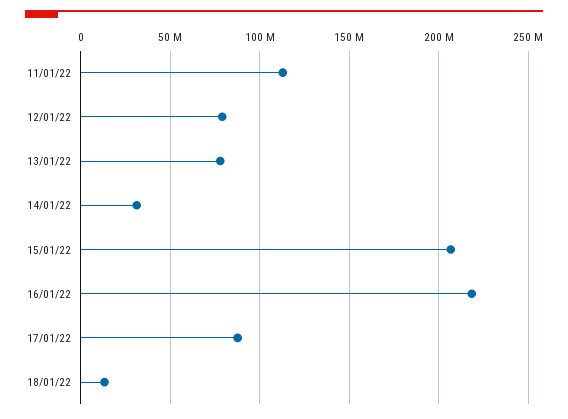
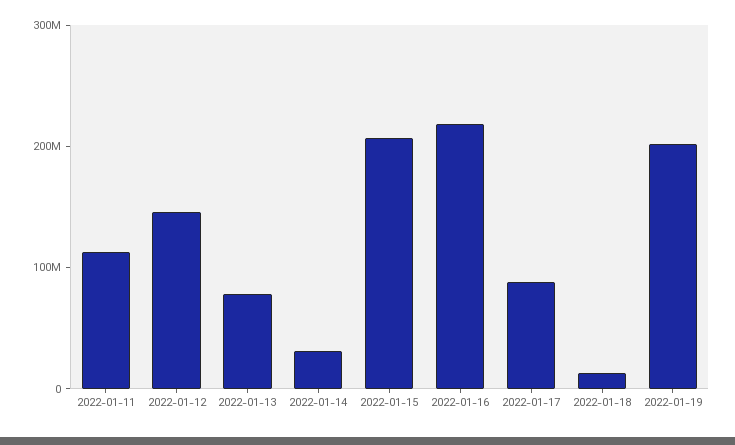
12/01/22: 80000000 -> 140000000
2022-01-19: none -> 200000000

